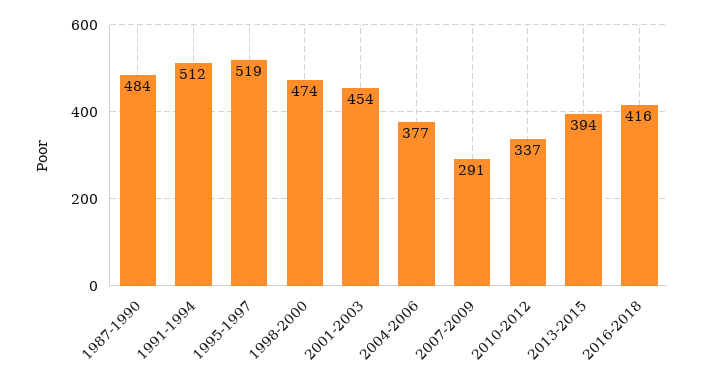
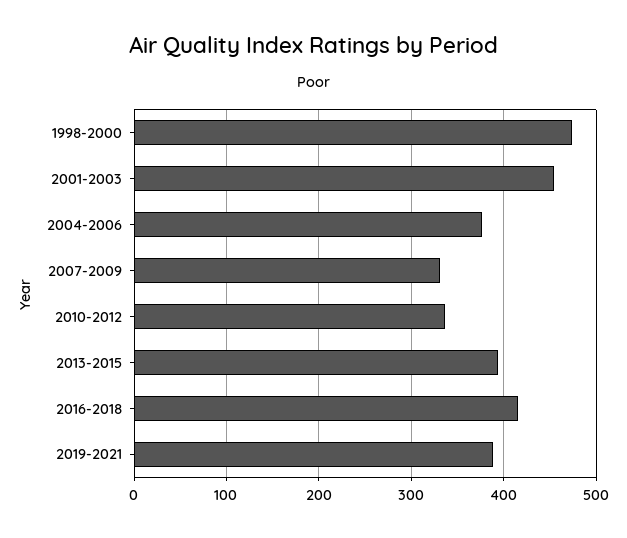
1987-1990: 484 -> none
1991-1994: 512 -> none
1995-1997: 519 -> none
2007-2009: 291 -> 330
2019-2021: none -> 390

